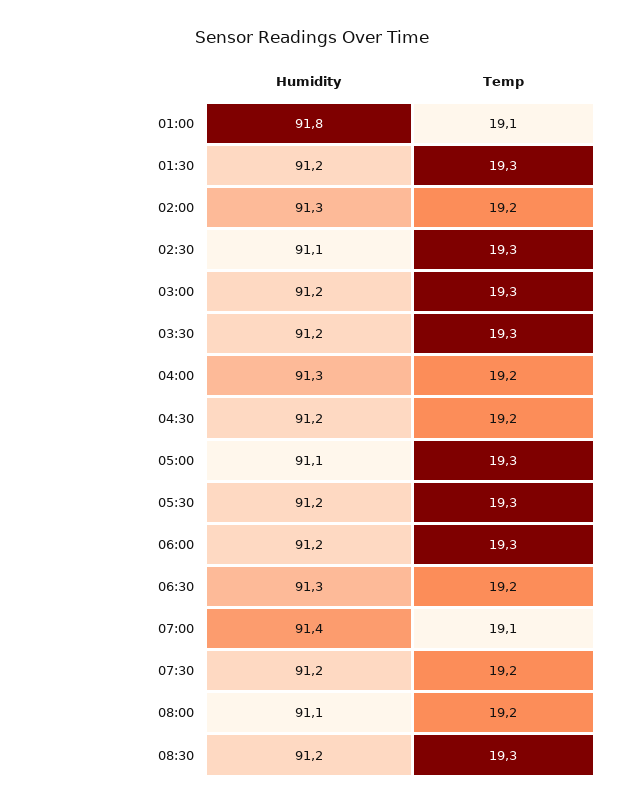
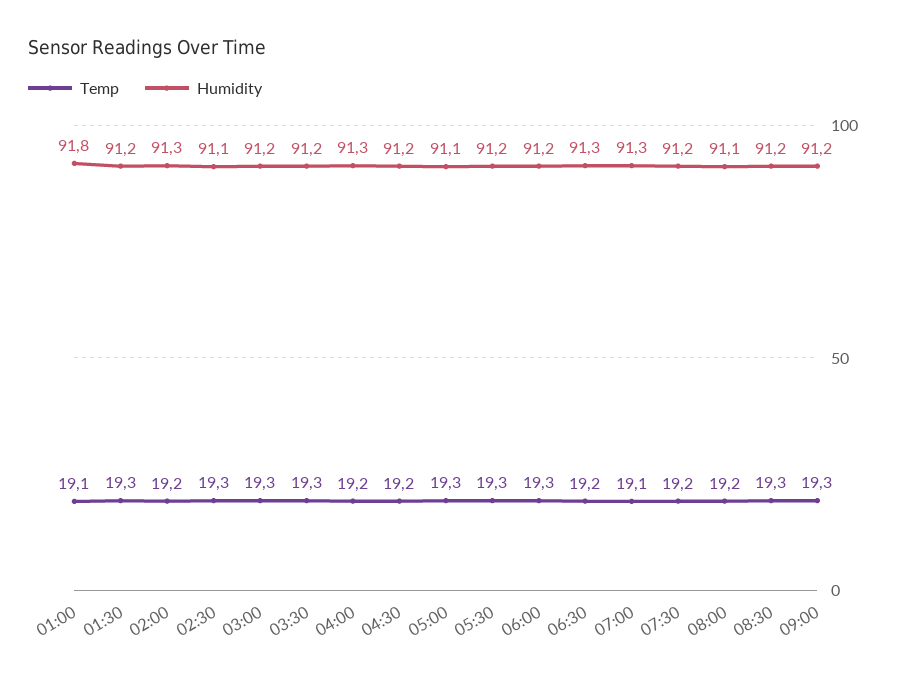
Humidity, 07:00: 91.4 -> 91.3
Temp, 09:00: none -> 19.3
Humidity, 09:00: none -> 91.2

